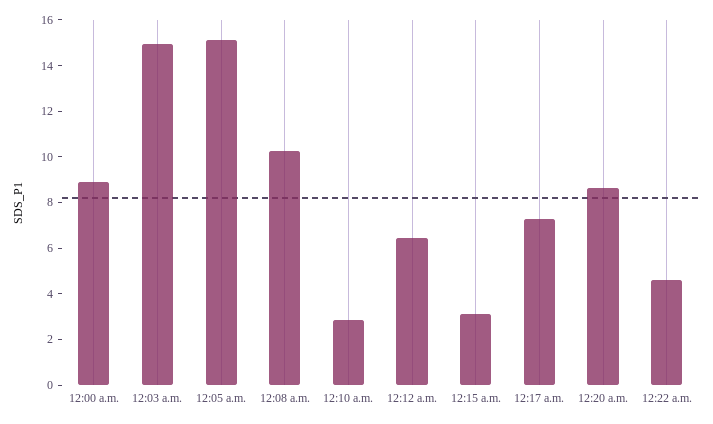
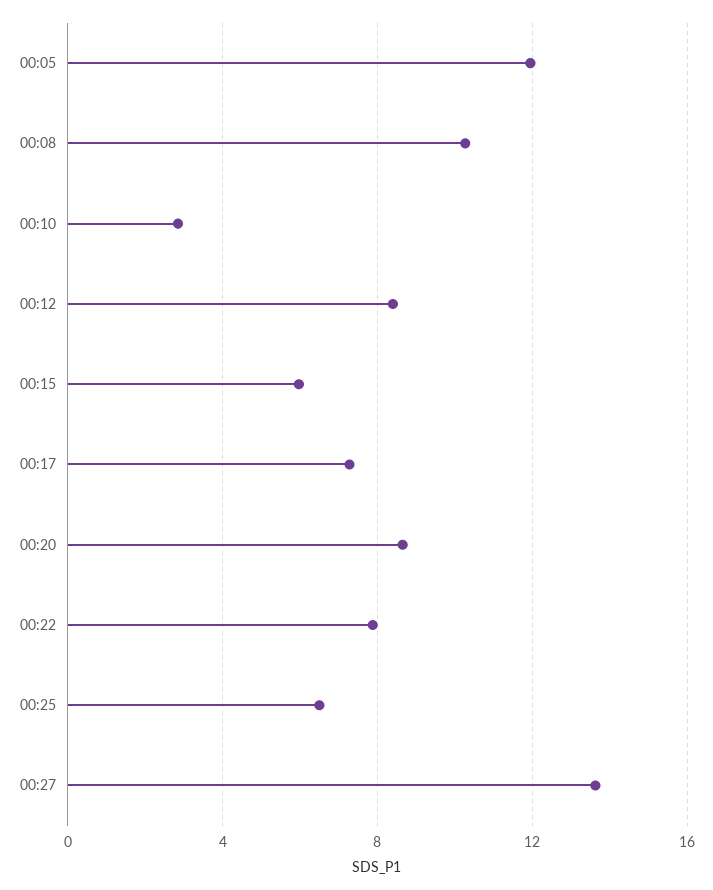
12:00 a.m.: 9 -> none
12:03 a.m.: 15 -> none
12:05 a.m.: 15 -> 12
12:12 a.m.: 6.5 -> 8.5
12:15 a.m.: 3 -> 6
12:22 a.m.: 4.5 -> 8
00:25: none -> 6.5
00:27: none -> 13.5

